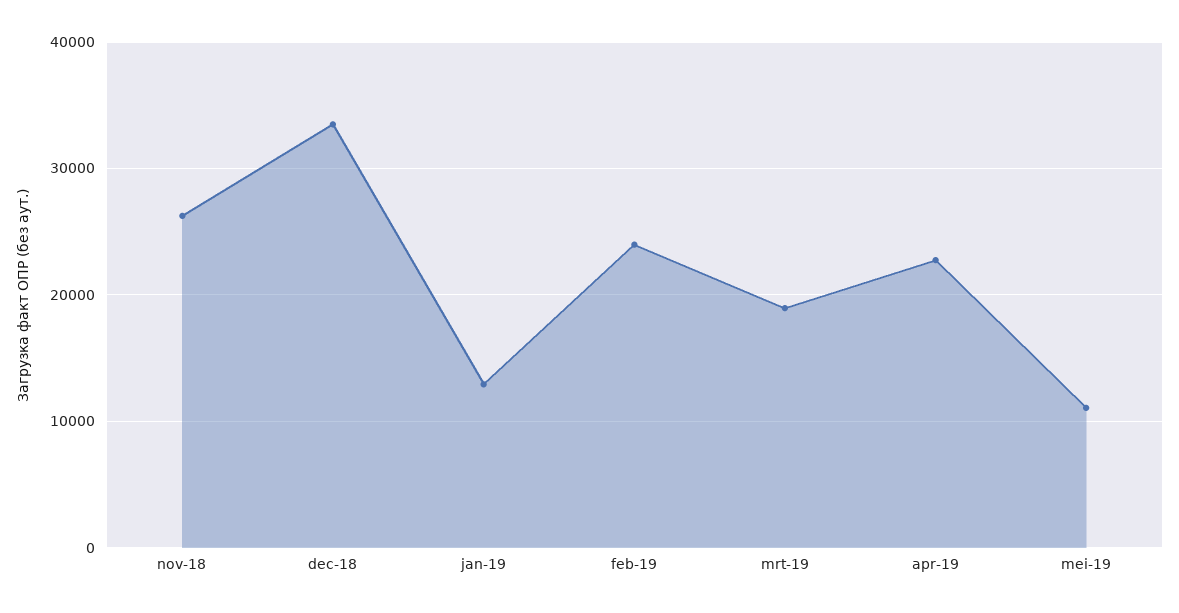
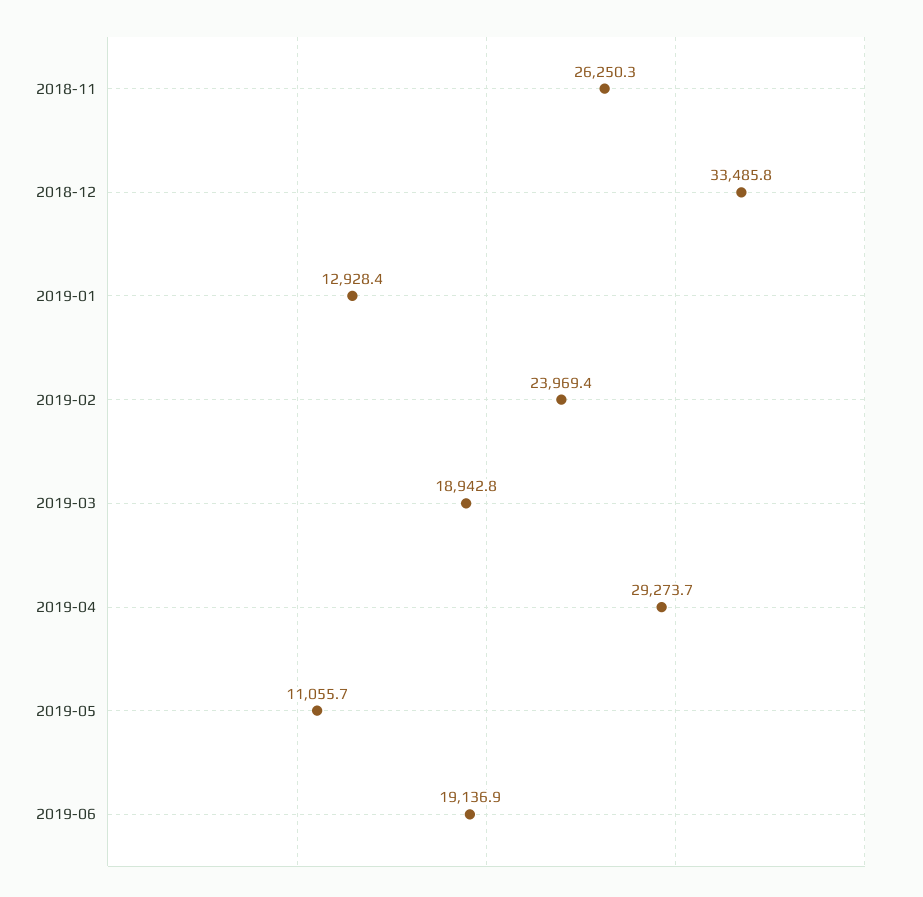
apr-19: 23000 -> 29273.7
2019-06: none -> 19136.9

